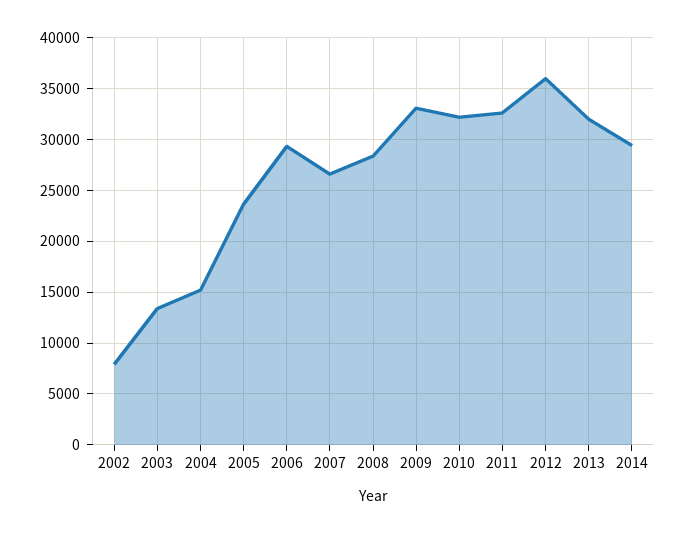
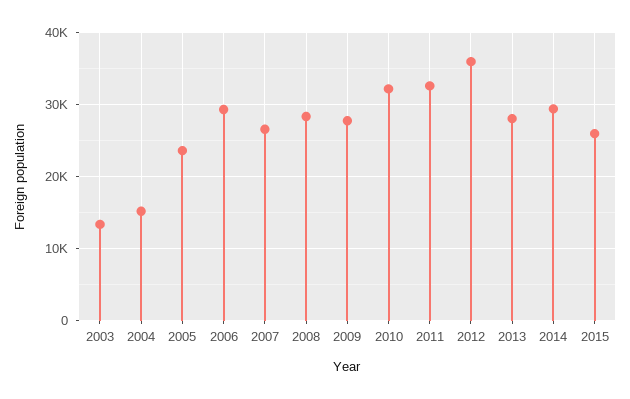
2002: 8000 -> none
2009: 33000 -> 28000
2013: 32000 -> 28000
2015: none -> 26000

